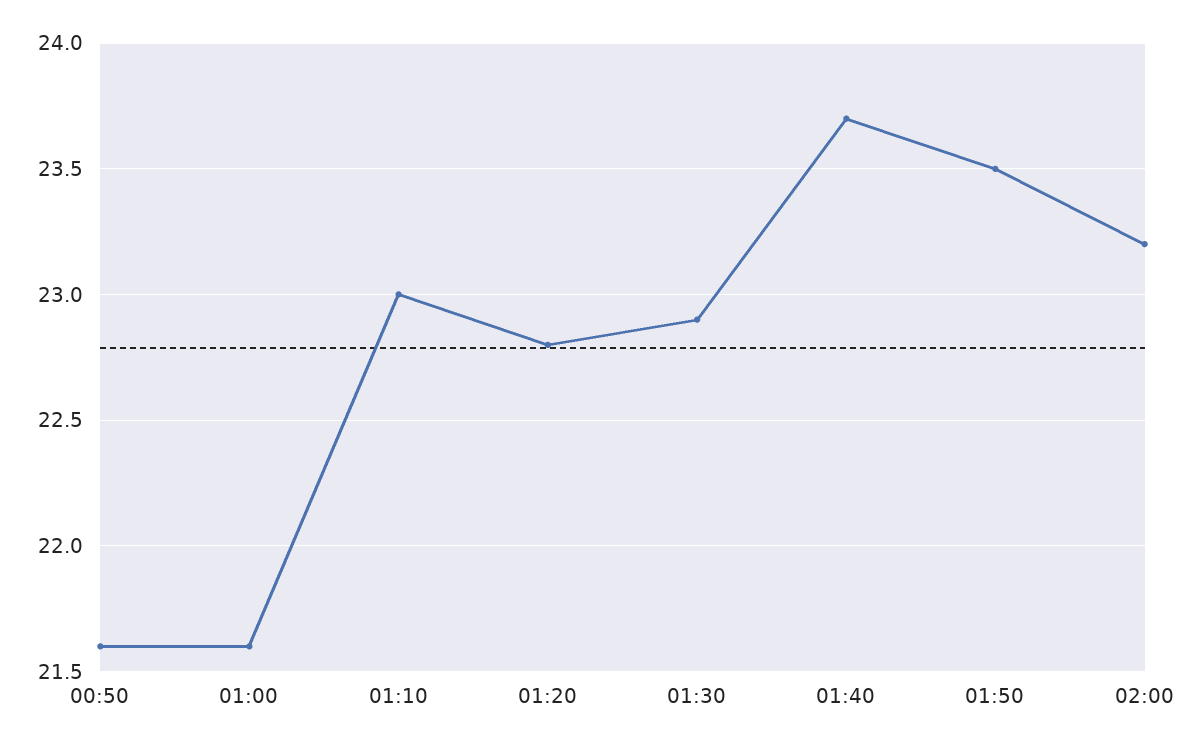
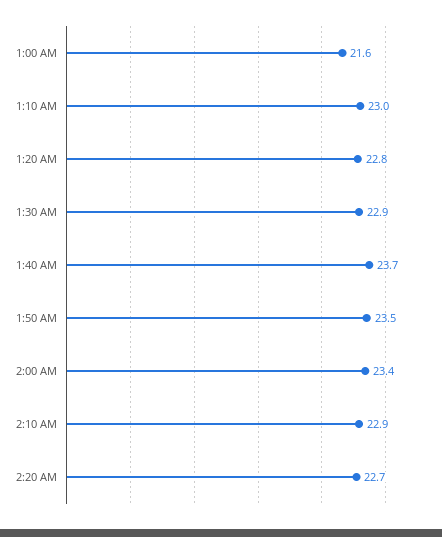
00:50: 21.6 -> none
02:00: 23.2 -> 23.4
2:10 AM: none -> 22.9
2:20 AM: none -> 22.7

